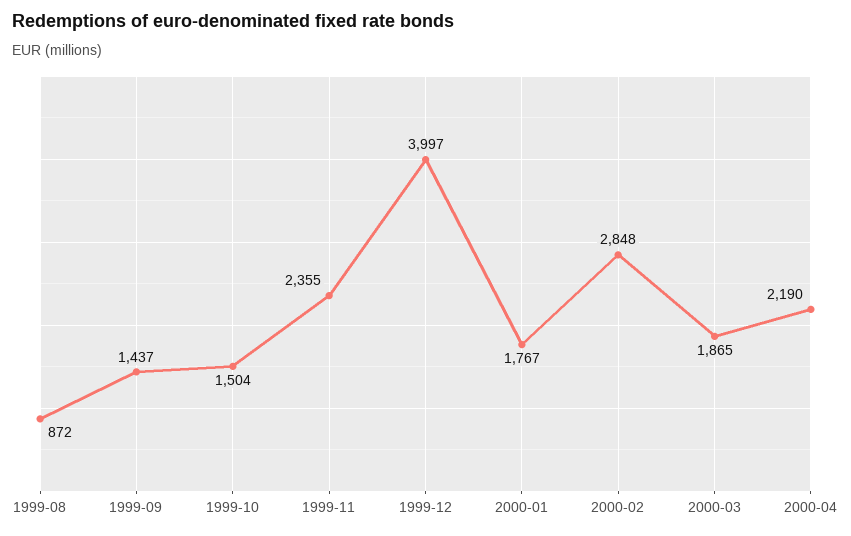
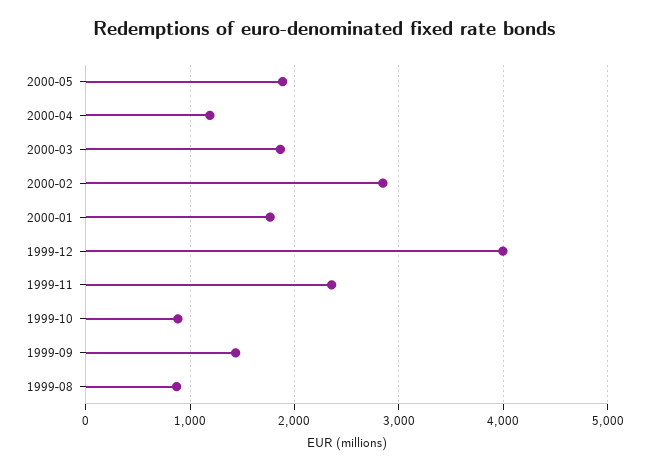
1999-10: 1504 -> 900
2000-04: 2190 -> 1200
2000-05: none -> 1900

